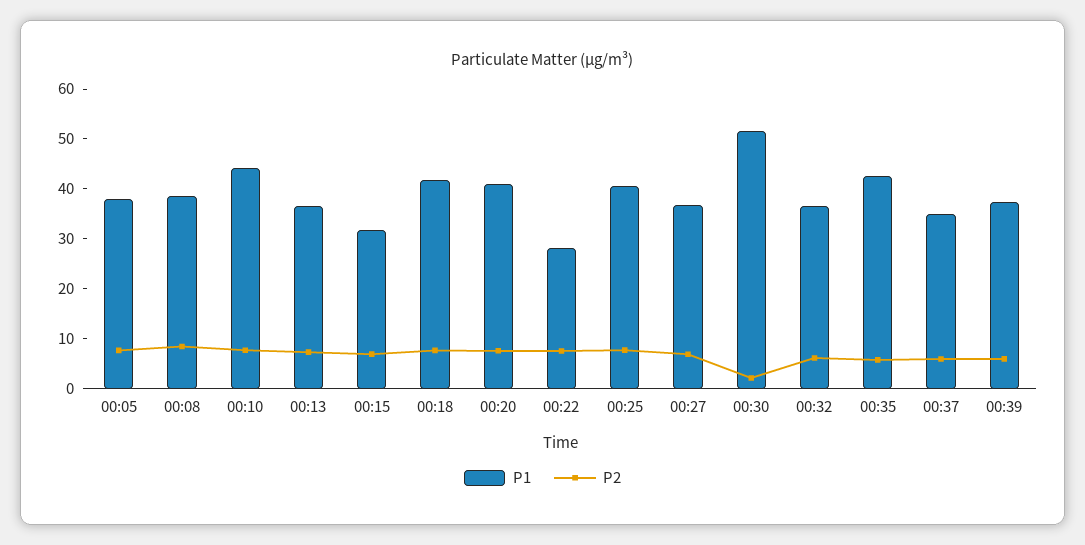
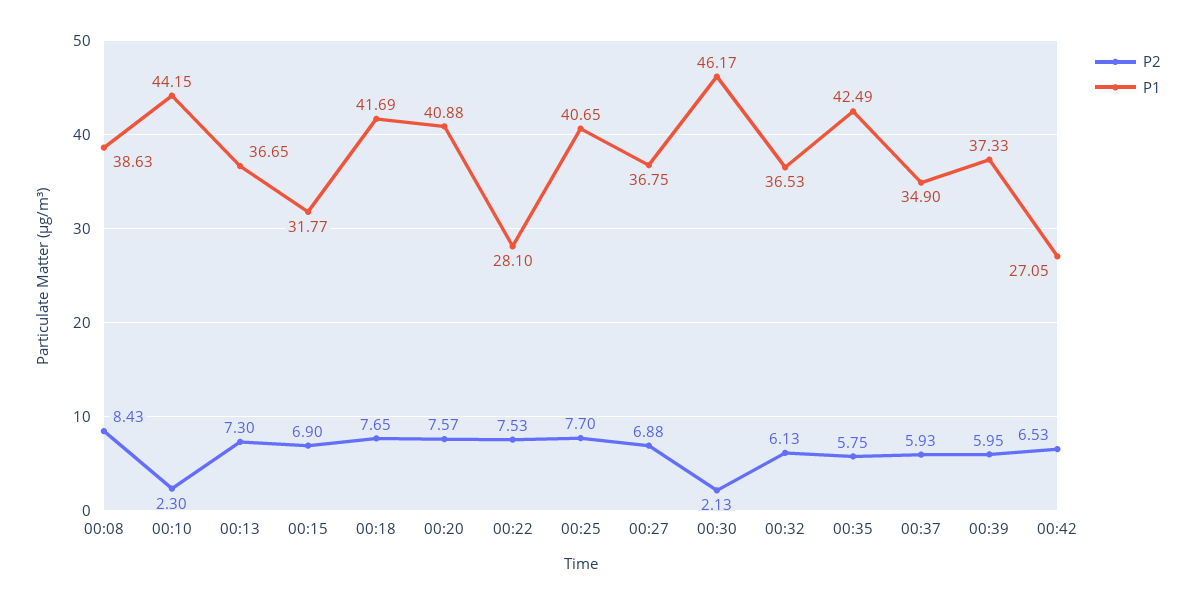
P1, 00:05: 38 -> none
P2, 00:05: 8 -> none
P2, 00:10: 8 -> 2.3
P1, 00:30: 52 -> 46.17
P2, 00:42: none -> 6.53
P1, 00:42: none -> 27.05

